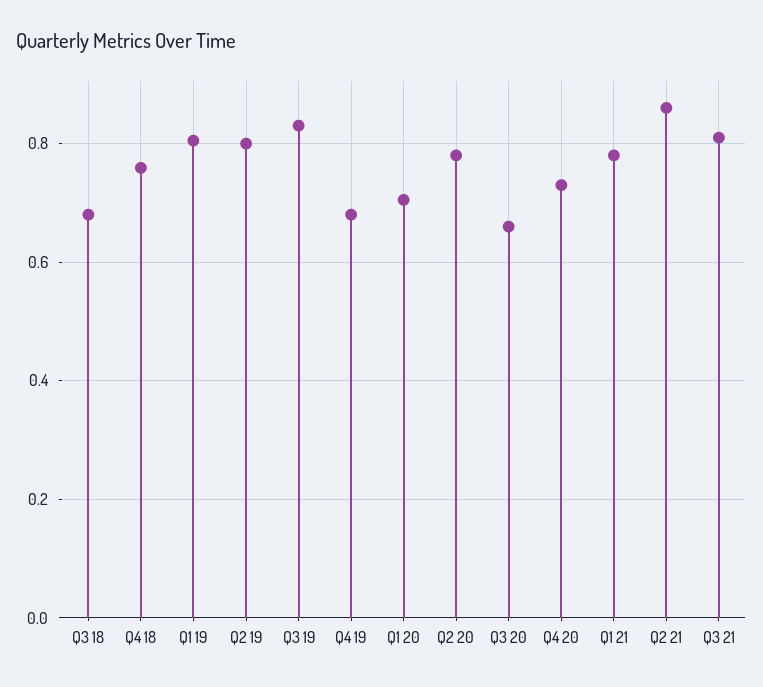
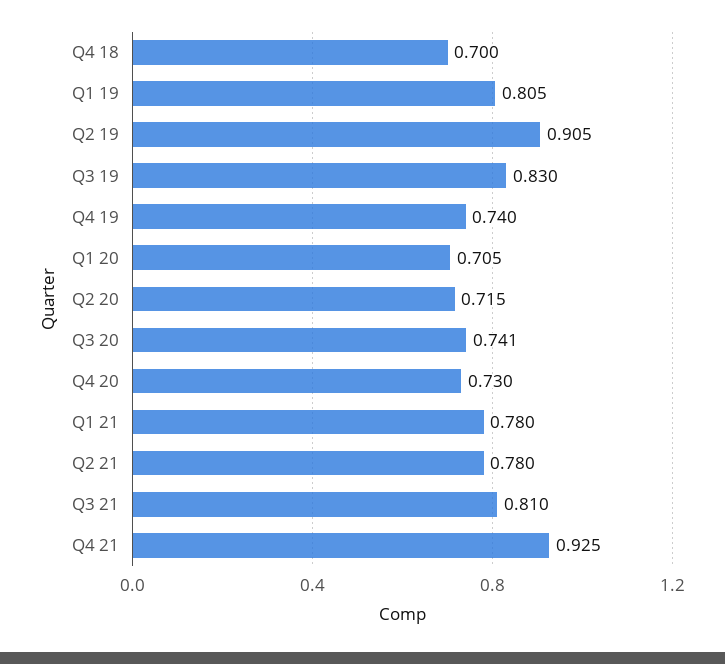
Q3 18: 0.68 -> none
Q4 18: 0.76 -> 0.7
Q2 19: 0.8 -> 0.905
Q4 19: 0.68 -> 0.74
Q2 20: 0.78 -> 0.715
Q3 20: 0.66 -> 0.741
Q2 21: 0.86 -> 0.78
Q4 21: none -> 0.925

